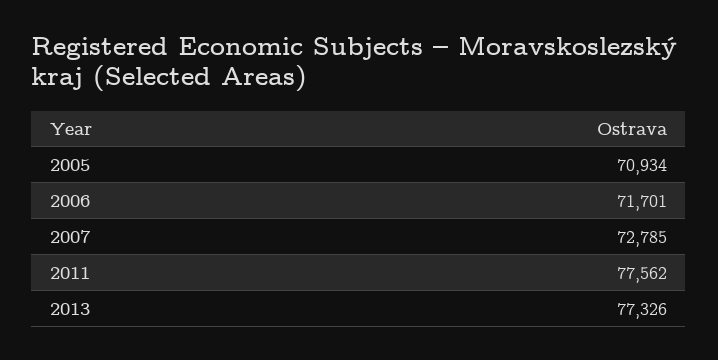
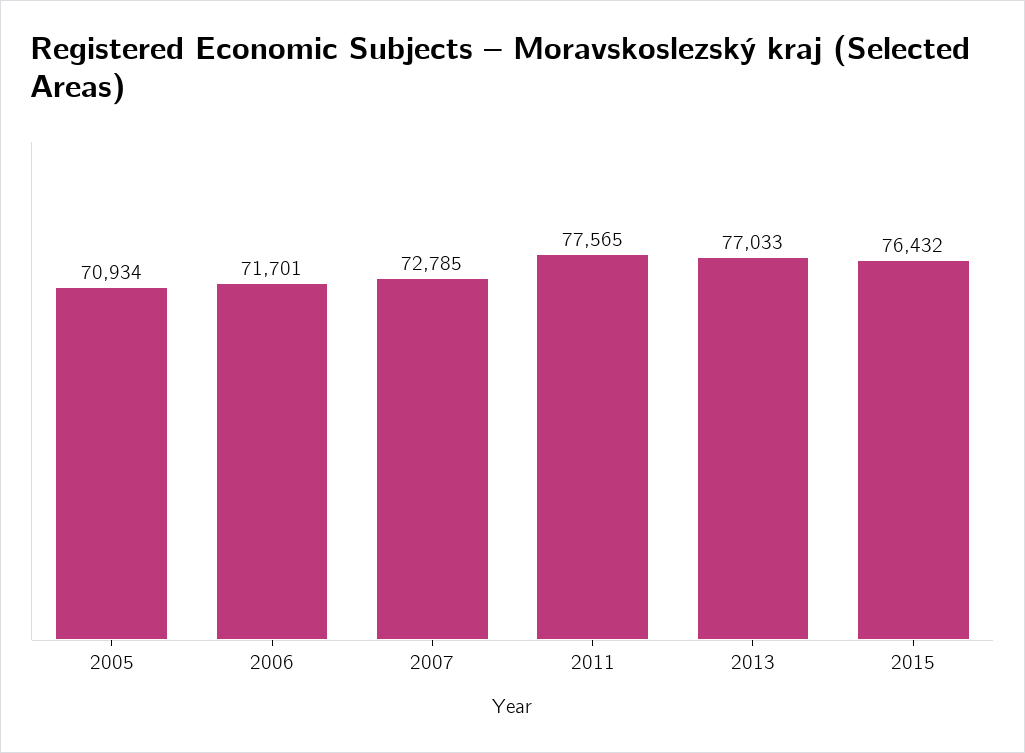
2011: 77562 -> 77565
2013: 77326 -> 77033
2015: none -> 76432

